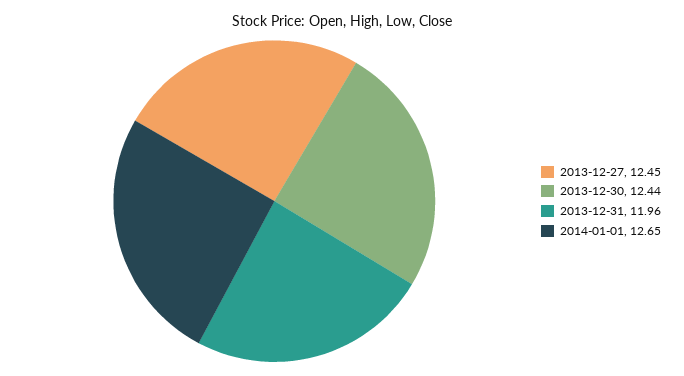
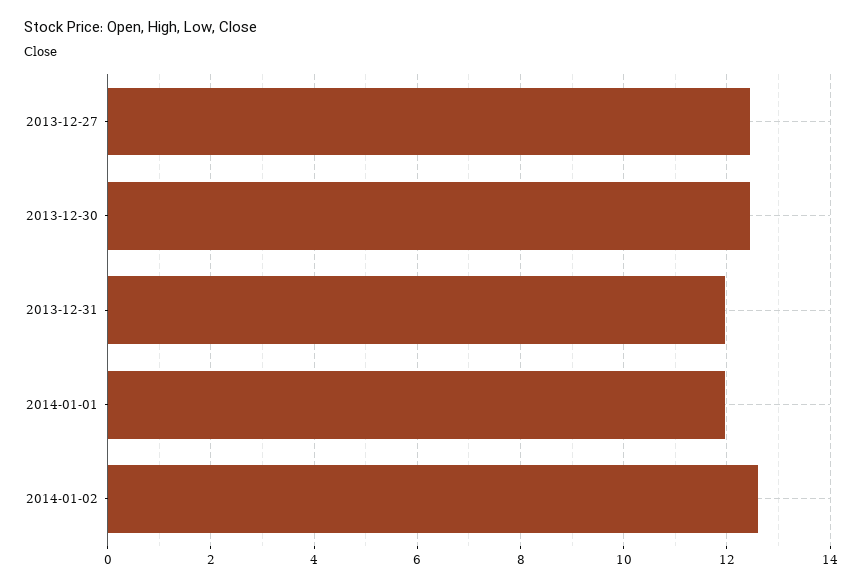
2014-01-01: 12.65 -> 12
2014-01-02: none -> 12.6

